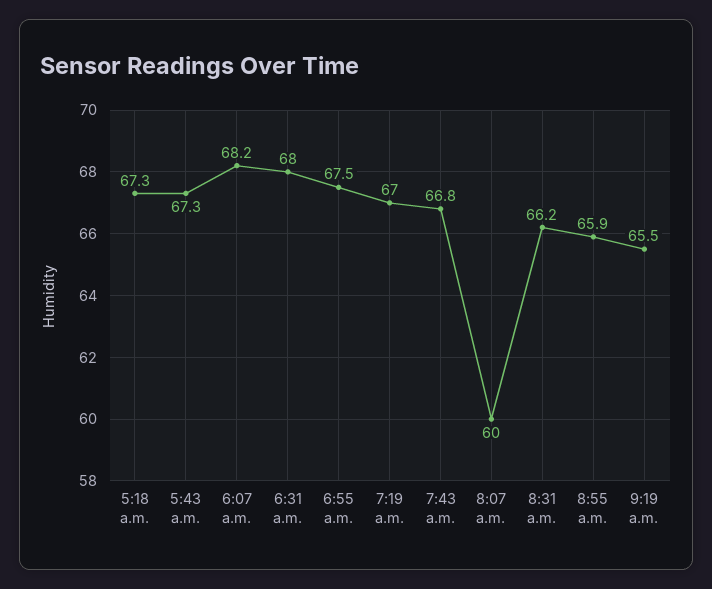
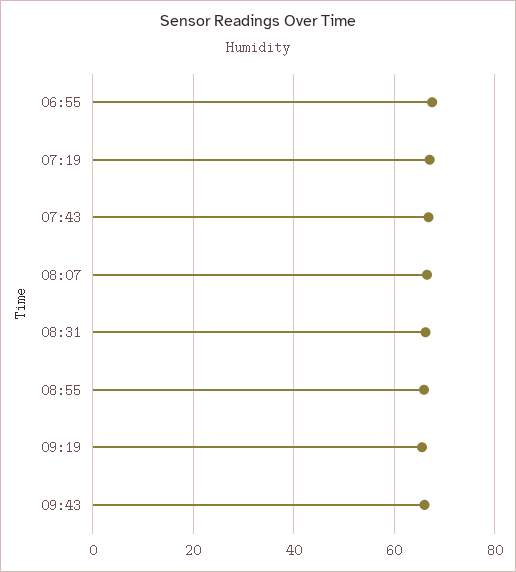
5:18 a.m.: 67.3 -> none
5:43 a.m.: 67.3 -> none
6:07 a.m.: 68.2 -> none
6:31 a.m.: 68 -> none
8:07 a.m.: 60 -> 66
09:43: none -> 66

